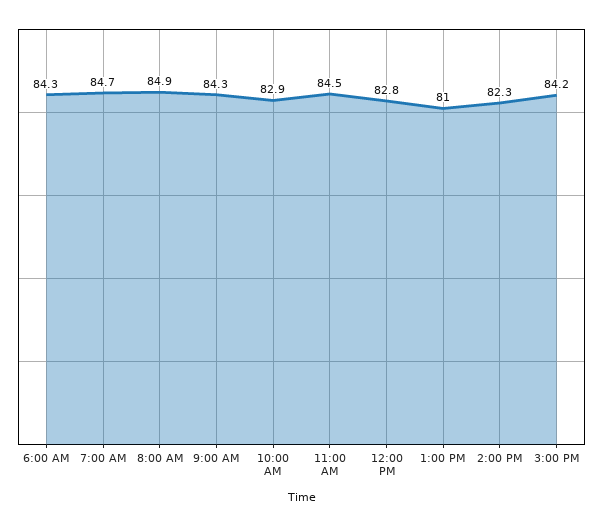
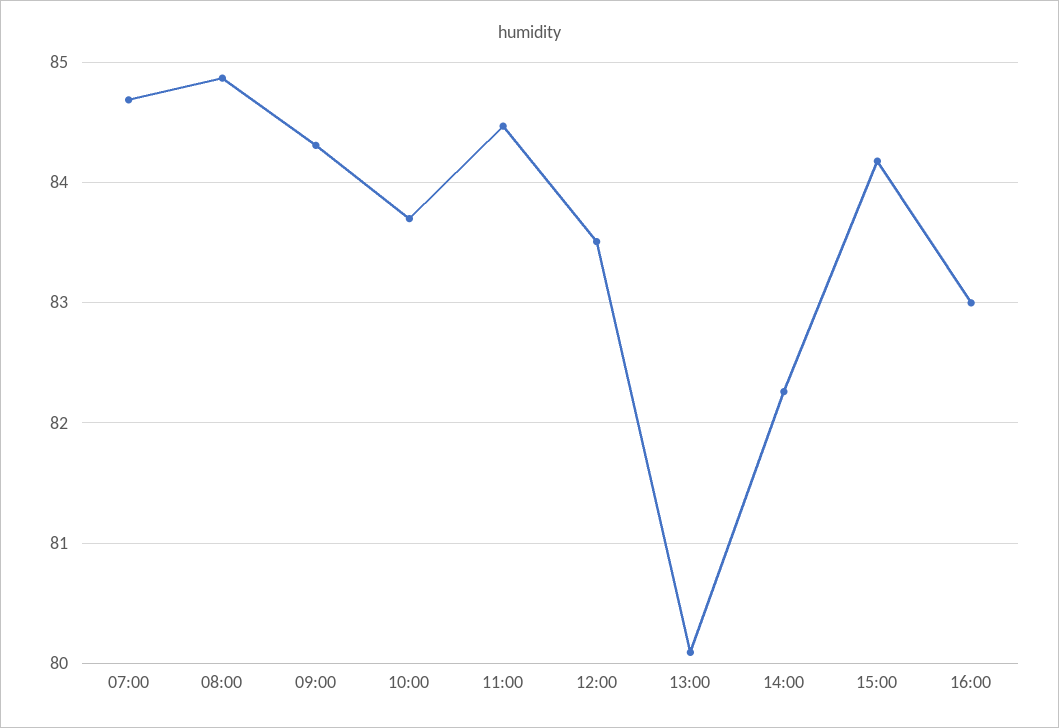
6:00 AM: 84.3 -> none
10:00 AM: 82.9 -> 83.7
12:00 PM: 82.8 -> 83.5
1:00 PM: 81 -> 80.1
16:00: none -> 83

